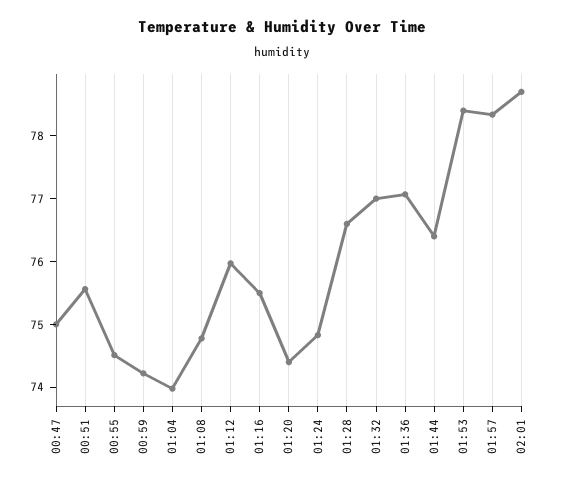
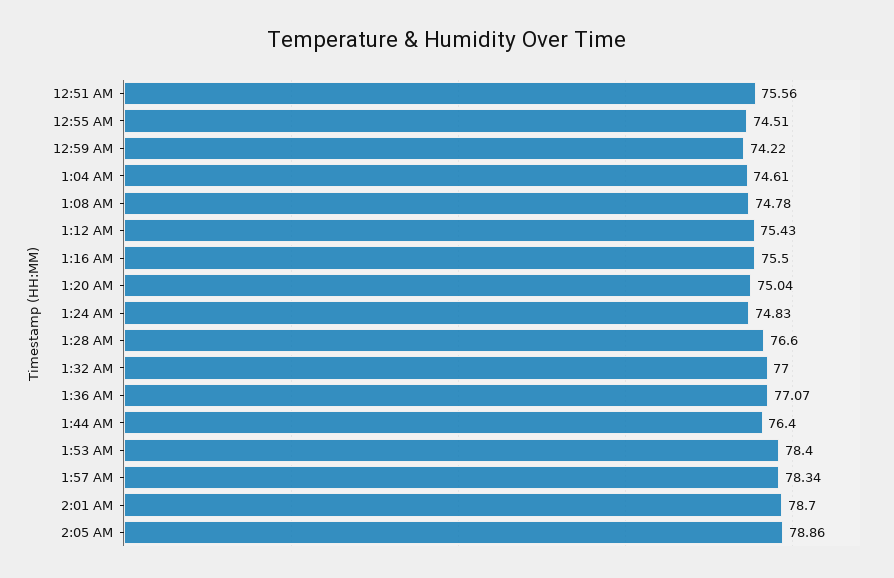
00:47: 75 -> none
01:04: 74 -> 74.61
01:12: 76 -> 75.43
01:20: 74.4 -> 75.04
2:05 AM: none -> 78.86

